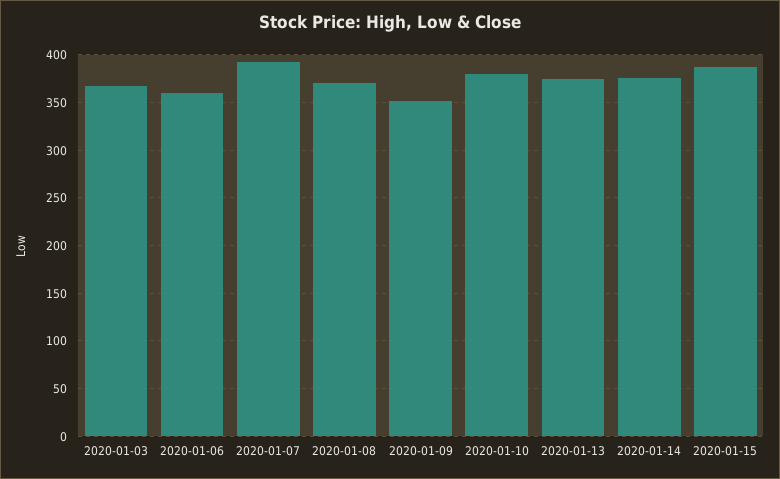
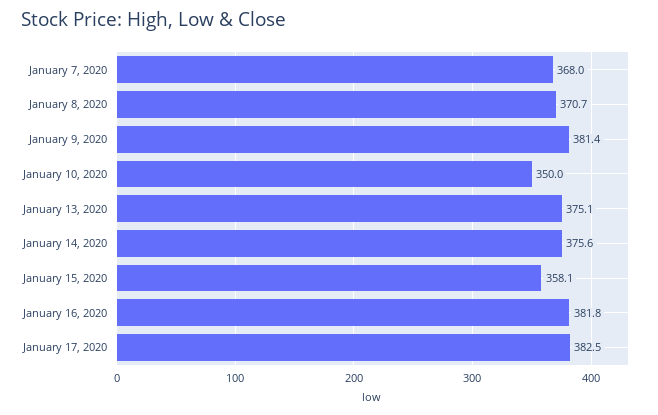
2020-01-03: 370 -> none
2020-01-06: 360 -> none
2020-01-07: 390 -> 368
2020-01-09: 350 -> 381.4
2020-01-10: 380 -> 350
2020-01-15: 390 -> 358.1
January 16, 2020: none -> 381.8
January 17, 2020: none -> 382.5

